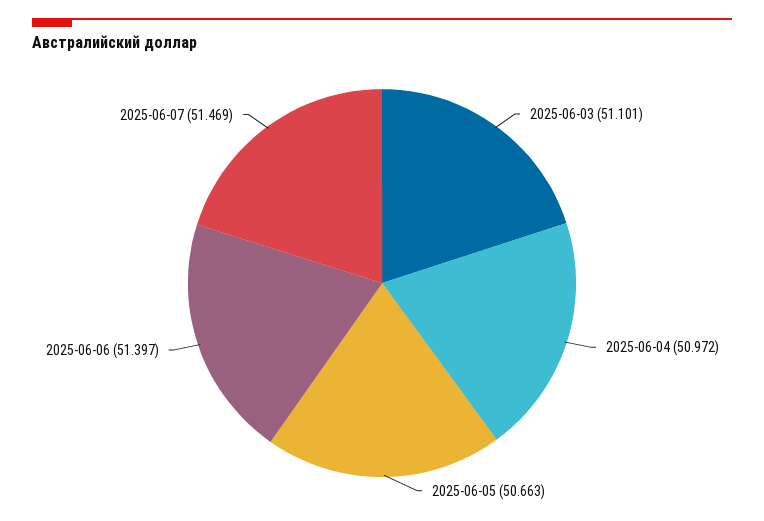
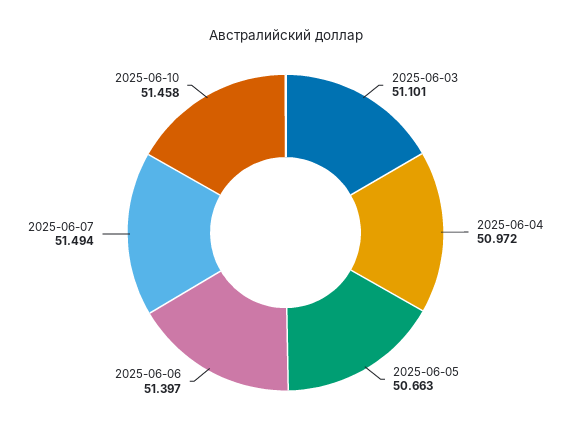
2025-06-07: 51.469 -> 51.494
2025-06-10: none -> 51.458

